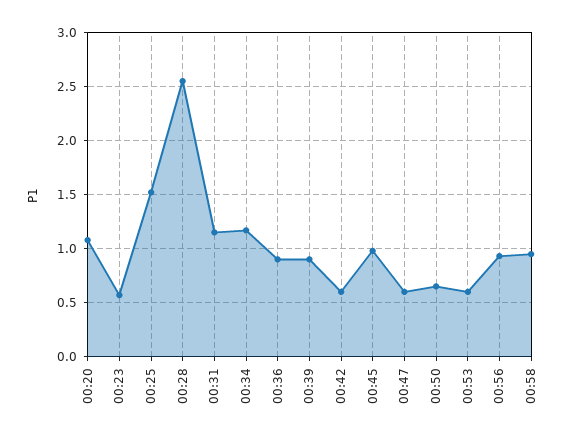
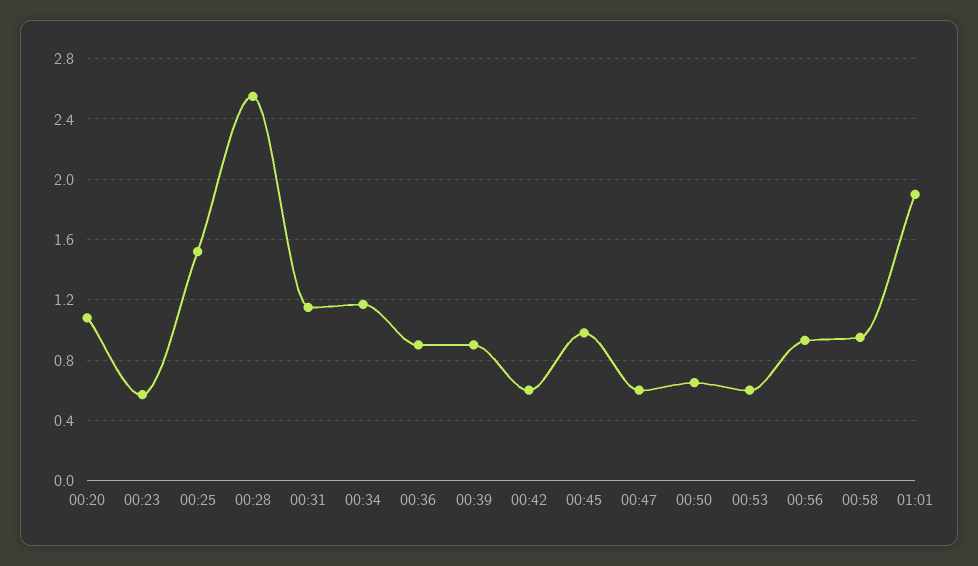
01:01: none -> 1.9

